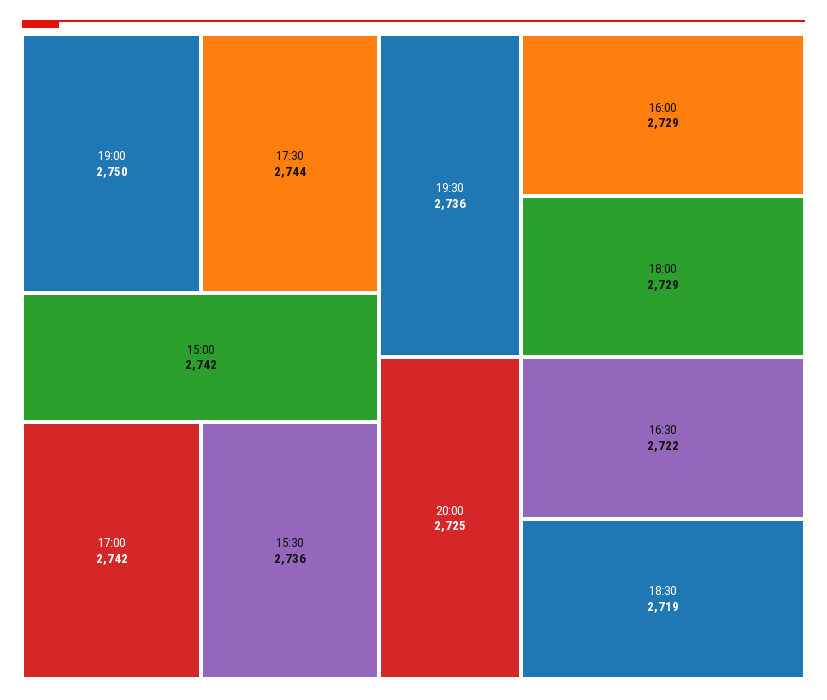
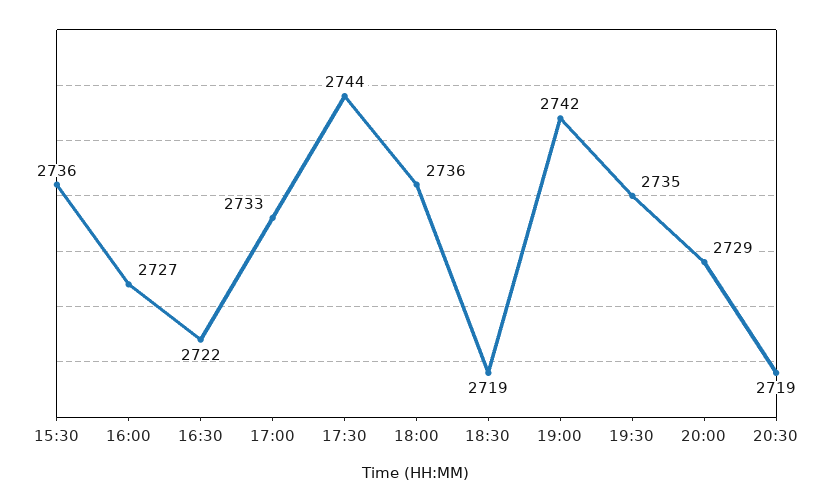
19:00: 2750 -> 2742
15:00: 2742 -> none
17:00: 2742 -> 2733
19:30: 2736 -> 2735
16:00: 2729 -> 2727
18:00: 2729 -> 2736
20:00: 2725 -> 2729
20:30: none -> 2719

